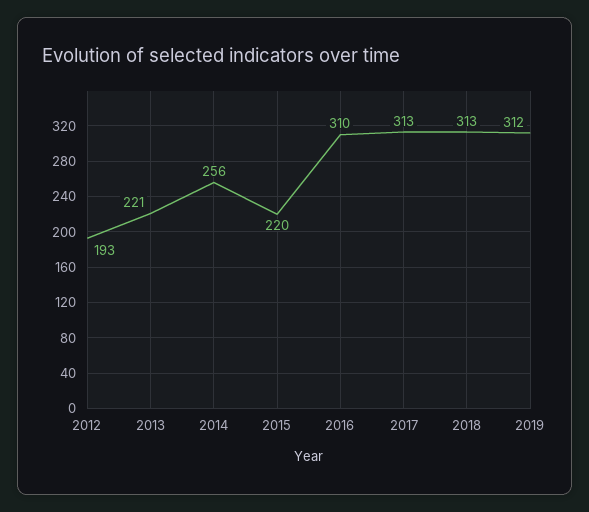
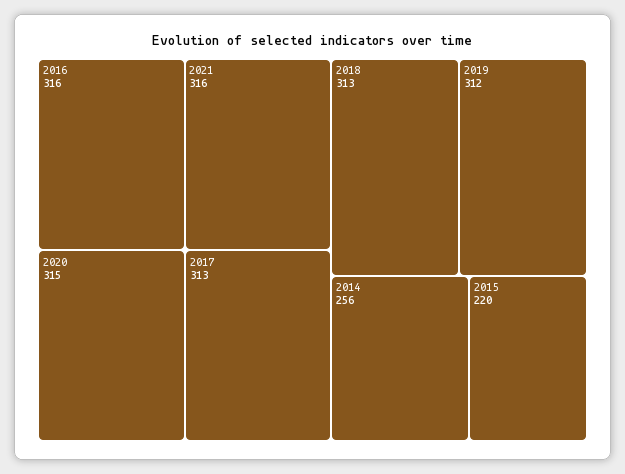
2012: 193 -> none
2013: 221 -> none
2016: 310 -> 316
2021: none -> 316
2020: none -> 315

